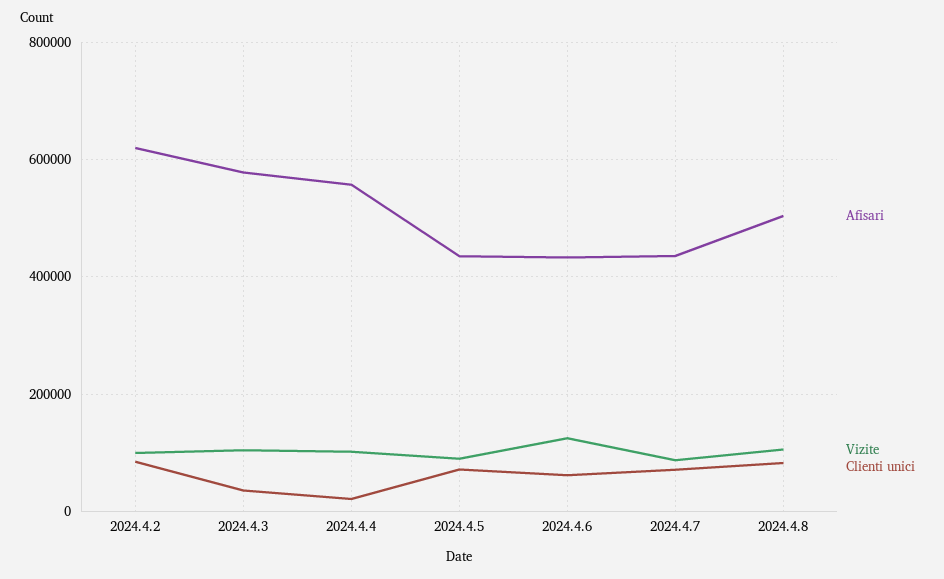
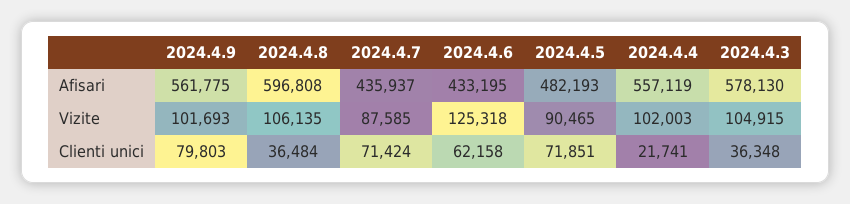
Afisari, 2024.4.2: 620000 -> none
Vizite, 2024.4.2: 100000 -> none
Clienti unici, 2024.4.2: 80000 -> none
Afisari, 2024.4.5: 440000 -> 482193
Afisari, 2024.4.8: 500000 -> 596808
Clienti unici, 2024.4.8: 80000 -> 36484
Afisari, 2024.4.9: none -> 561775
Vizite, 2024.4.9: none -> 101693
Clienti unici, 2024.4.9: none -> 79803

